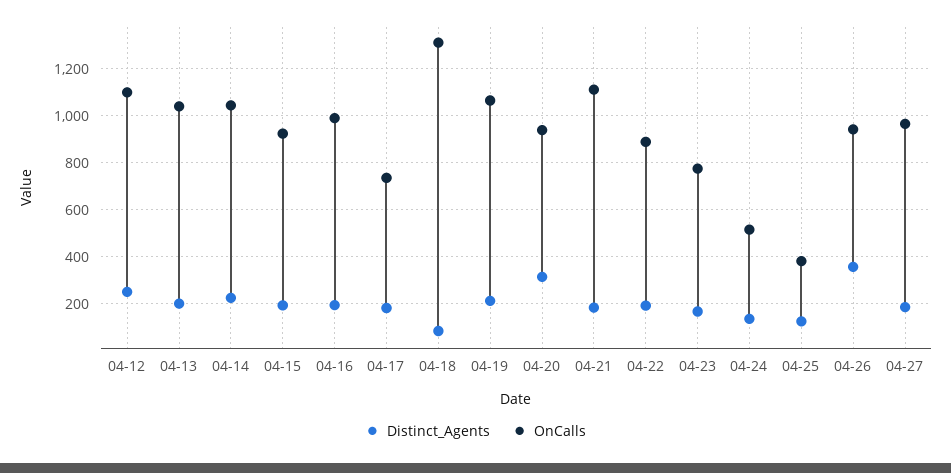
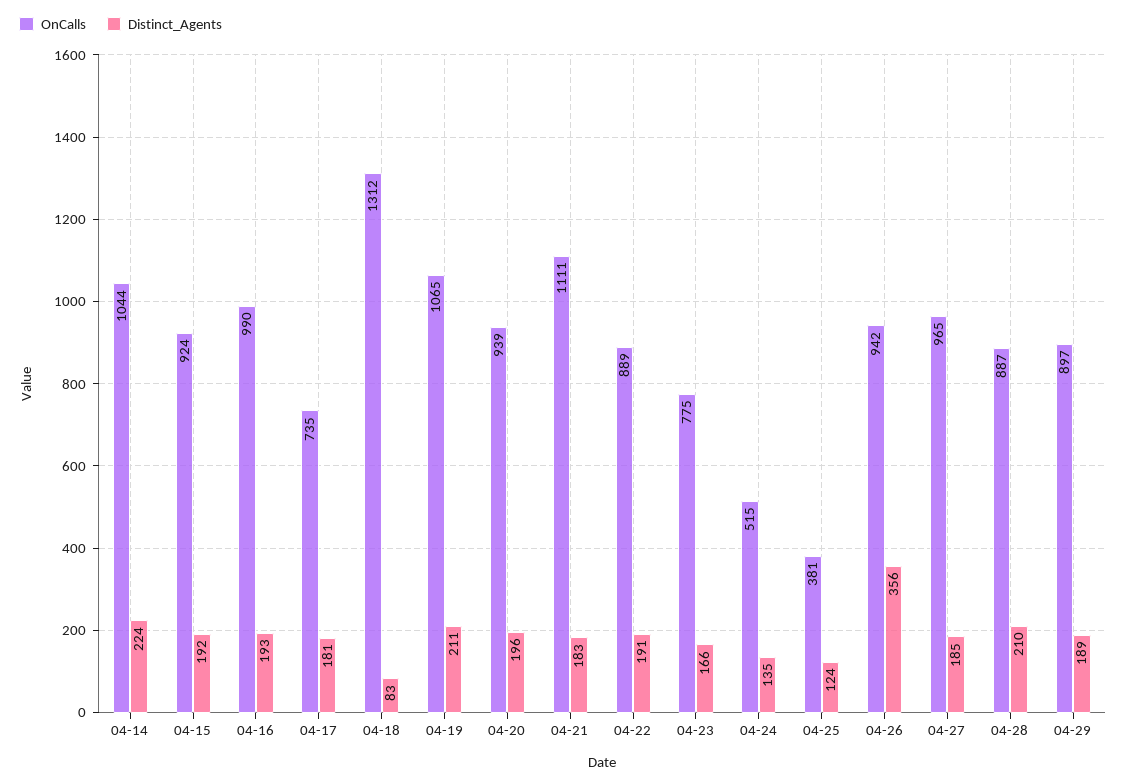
Distinct_Agents, 04-12: 250 -> none
OnCalls, 04-12: 1100 -> none
Distinct_Agents, 04-13: 200 -> none
OnCalls, 04-13: 1050 -> none
Distinct_Agents, 04-20: 300 -> 196
OnCalls, 04-28: none -> 887
Distinct_Agents, 04-28: none -> 210
OnCalls, 04-29: none -> 897
Distinct_Agents, 04-29: none -> 189

